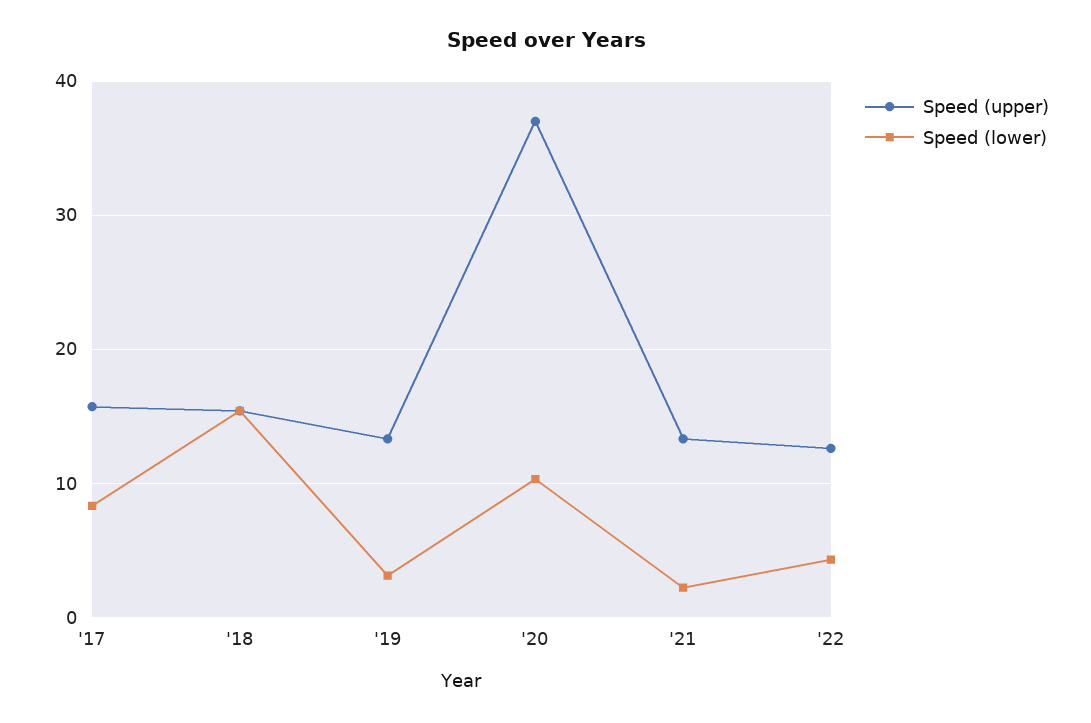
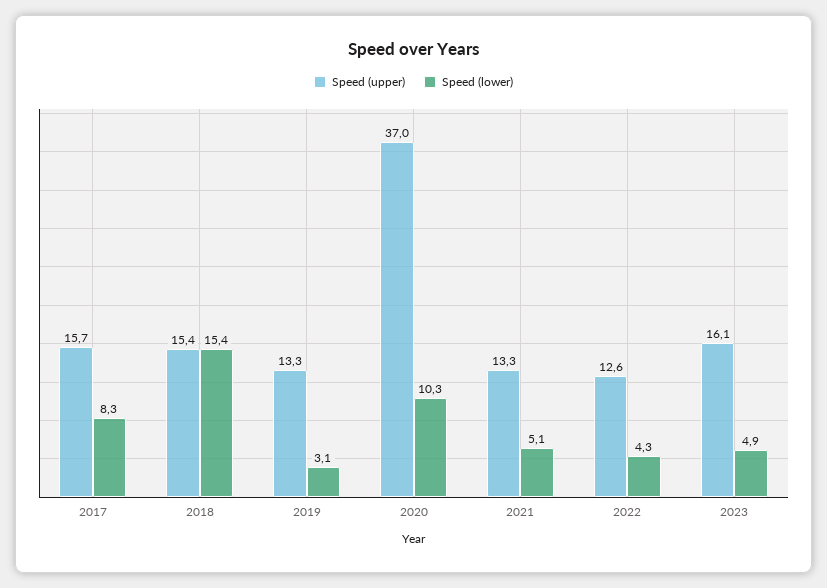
Speed (lower), '21: 2 -> 5.1
Speed (upper), 2023: none -> 16.1
Speed (lower), 2023: none -> 4.9

